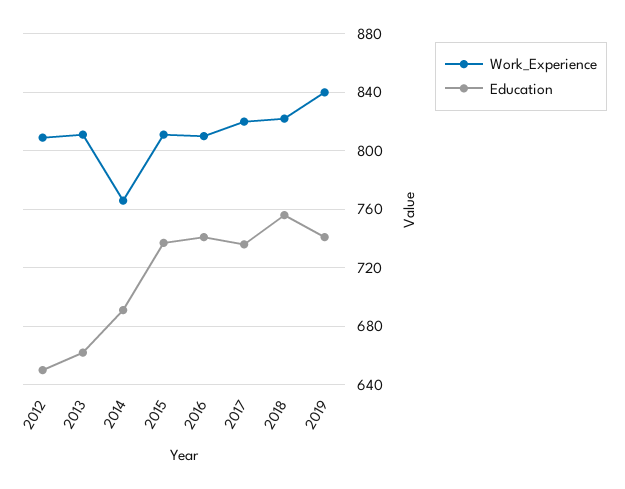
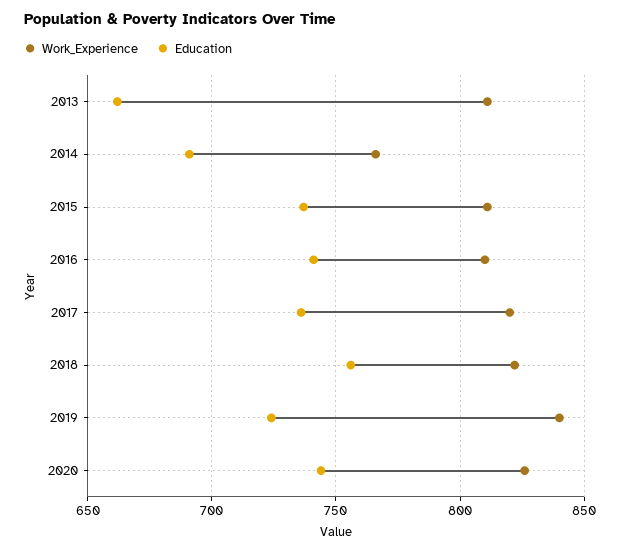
Work_Experience, 2012: 810 -> none
Education, 2012: 650 -> none
Education, 2019: 740 -> 725
Work_Experience, 2020: none -> 825
Education, 2020: none -> 745

